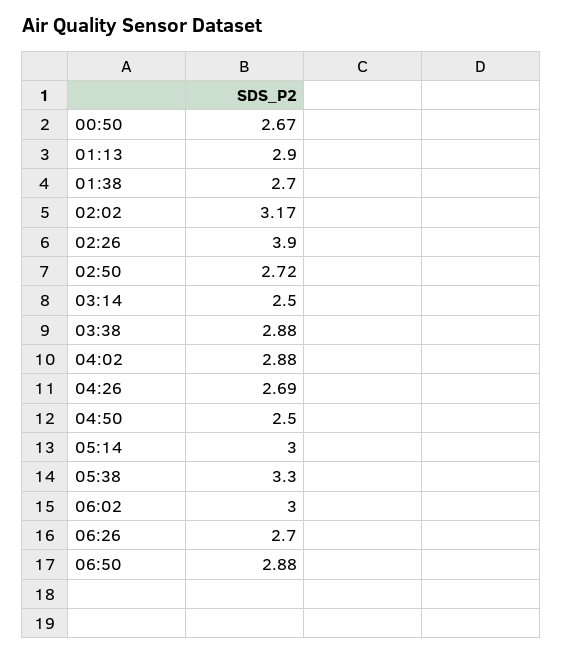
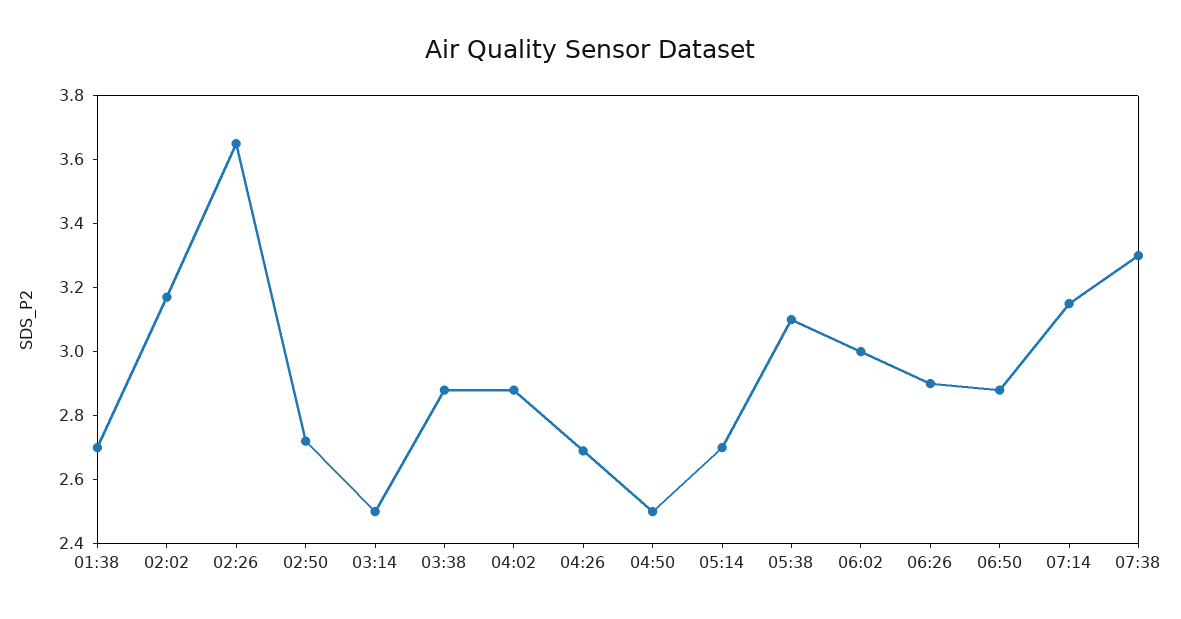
00:50: 2.67 -> none
01:13: 2.9 -> none
02:26: 3.9 -> 3.65
05:14: 3 -> 2.7
05:38: 3.3 -> 3.1
06:26: 2.7 -> 2.9
07:14: none -> 3.15
07:38: none -> 3.3

